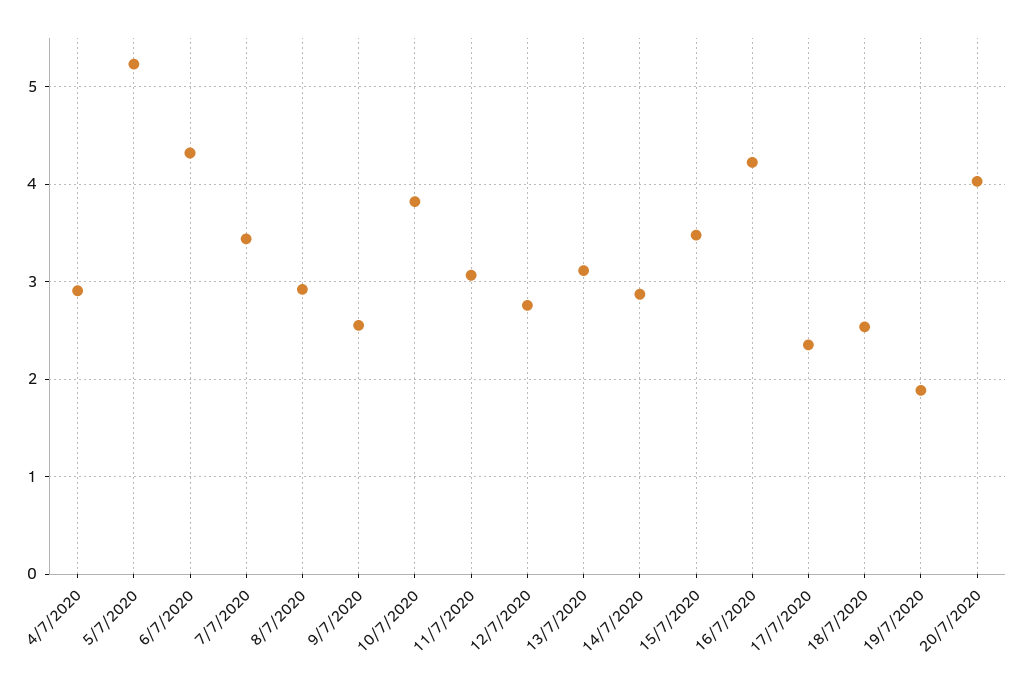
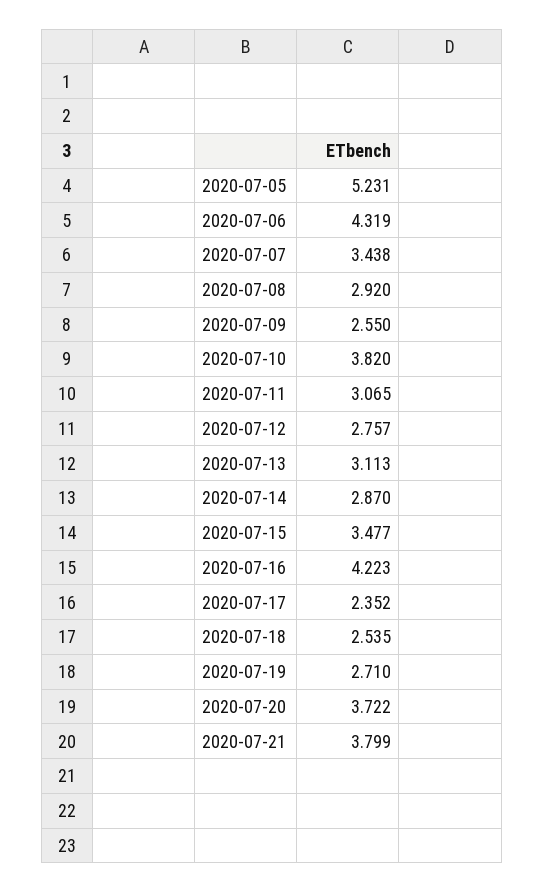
4/7/2020: 2.9 -> none
19/7/2020: 1.9 -> 2.71
20/7/2020: 4 -> 3.722
2020-07-21: none -> 3.799

